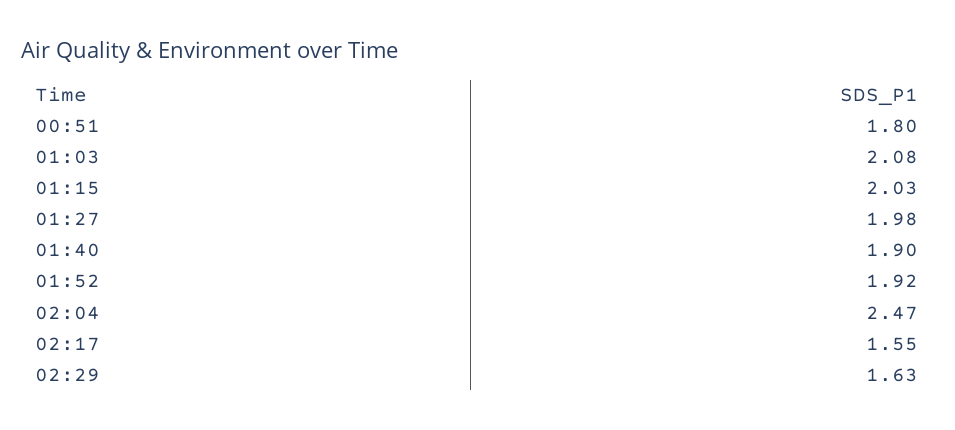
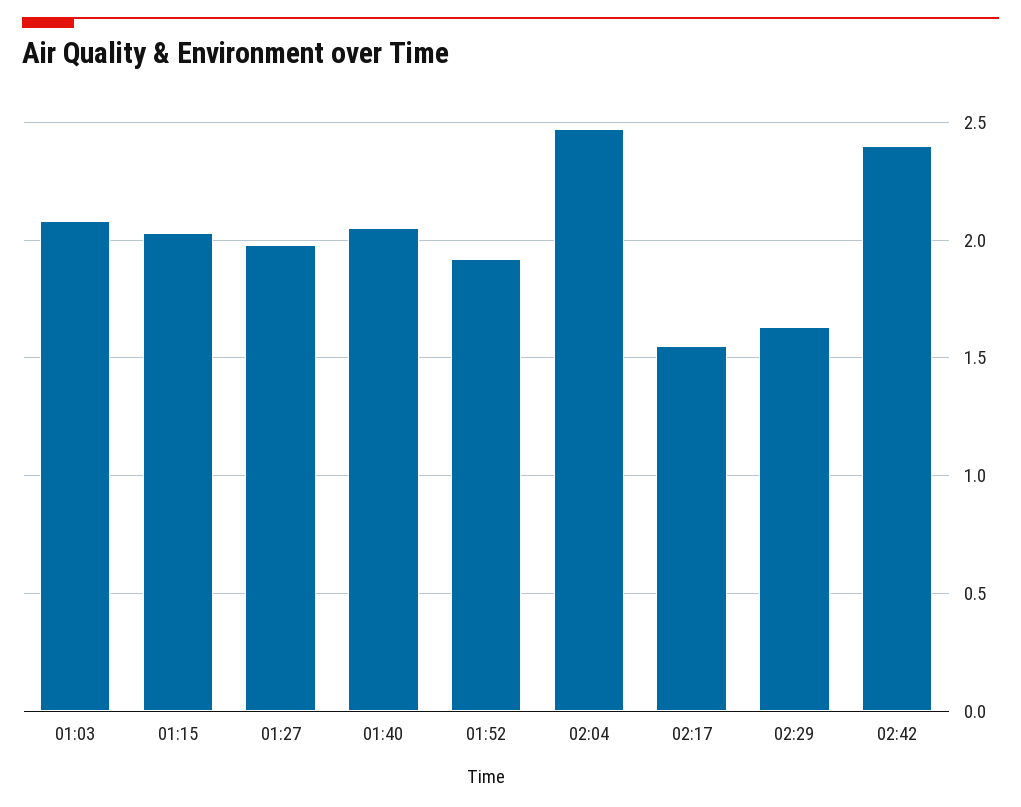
00:51: 1.8 -> none
01:40: 1.9 -> 2.05
02:42: none -> 2.4

